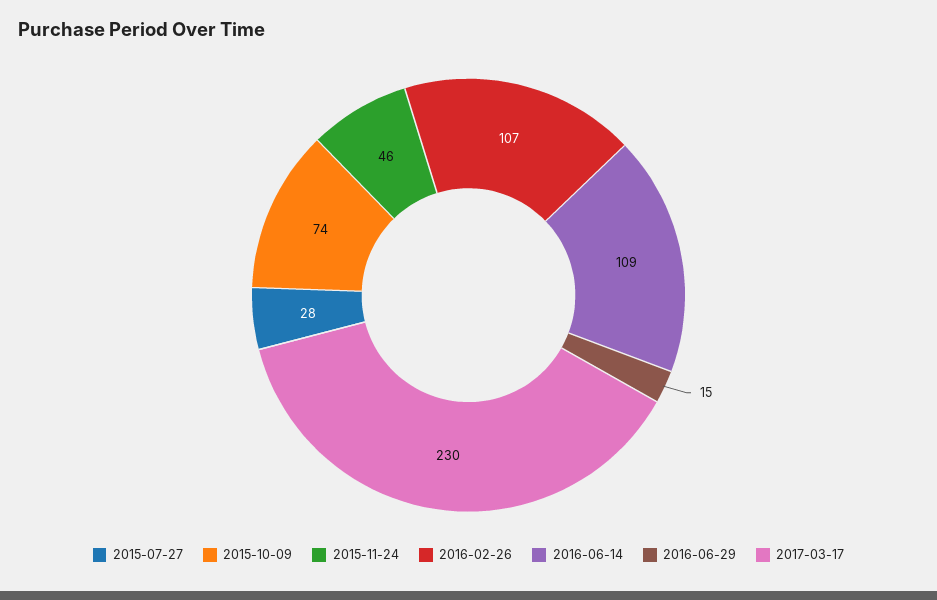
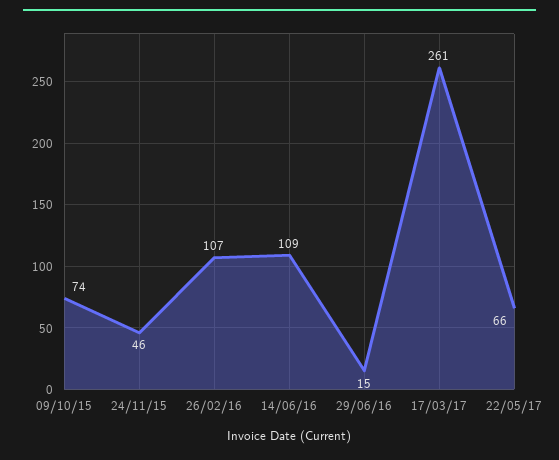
2015-07-27: 28 -> none
2017-03-17: 230 -> 261
22/05/17: none -> 66

